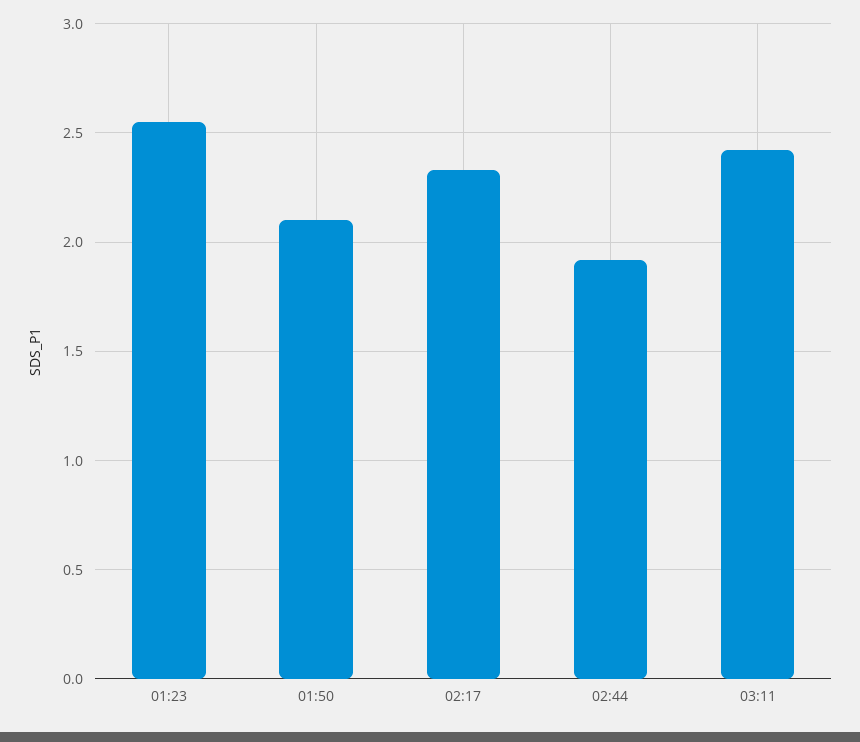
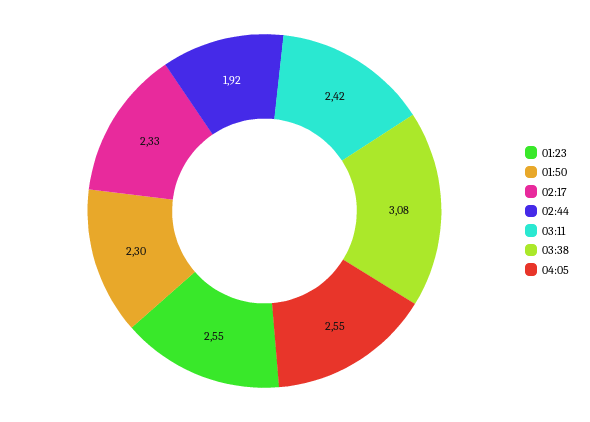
01:50: 2.1 -> 2.3
03:38: none -> 3.08
04:05: none -> 2.55

